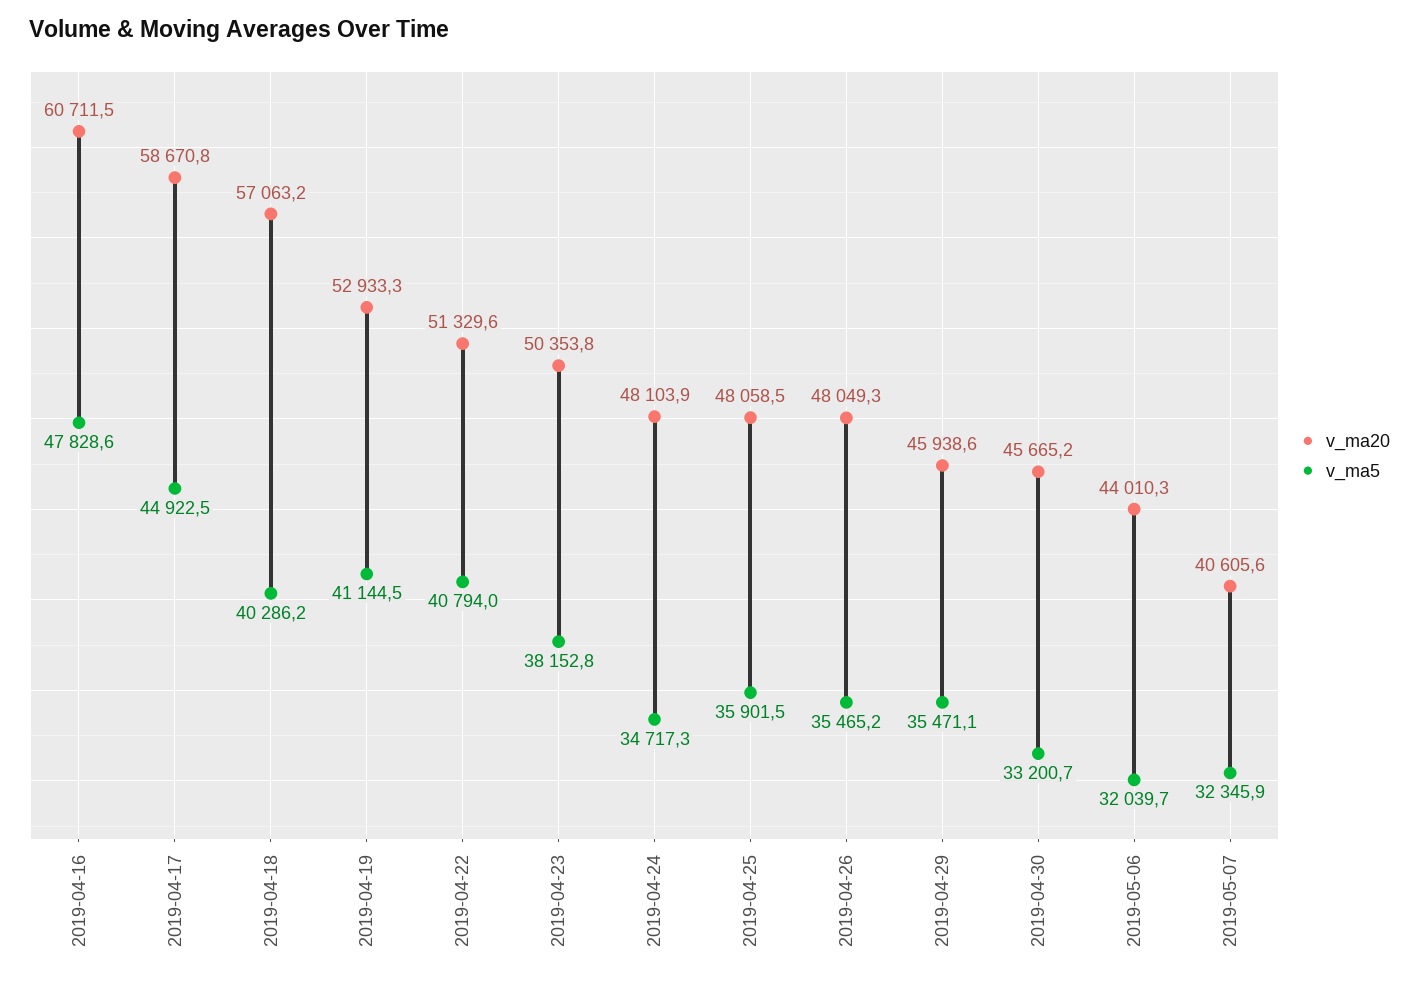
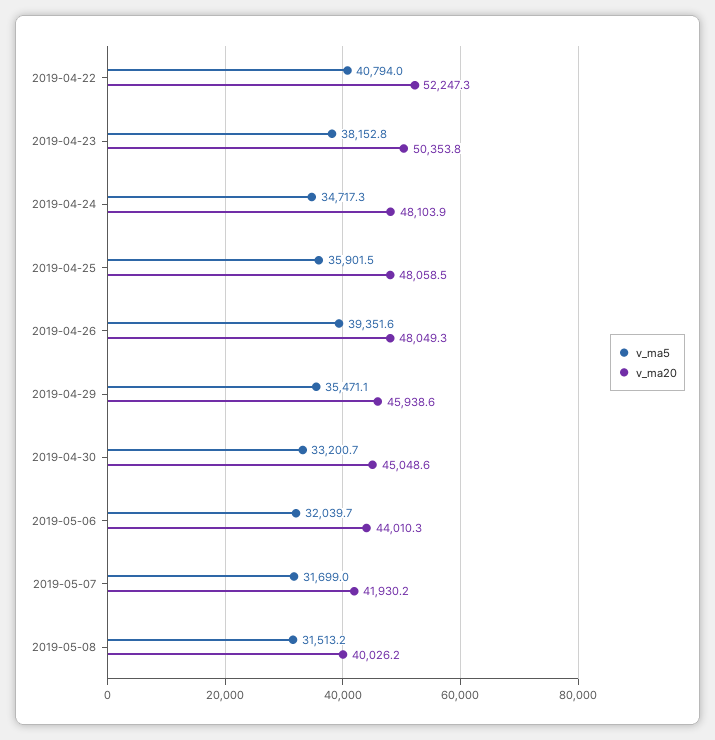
v_ma20, 2019-04-16: 60711.5 -> none
v_ma5, 2019-04-16: 47828.6 -> none
v_ma20, 2019-04-17: 58670.8 -> none
v_ma5, 2019-04-17: 44922.5 -> none
v_ma20, 2019-04-18: 57063.2 -> none
v_ma5, 2019-04-18: 40286.2 -> none
v_ma20, 2019-04-19: 52933.3 -> none
v_ma5, 2019-04-19: 41144.5 -> none
v_ma20, 2019-04-22: 51329.6 -> 52247.3
v_ma5, 2019-04-26: 35465.2 -> 39351.6
v_ma20, 2019-04-30: 45665.2 -> 45048.6
v_ma20, 2019-05-07: 40605.6 -> 41930.2
v_ma5, 2019-05-07: 32345.9 -> 31699
v_ma5, 2019-05-08: none -> 31513.2
v_ma20, 2019-05-08: none -> 40026.2

